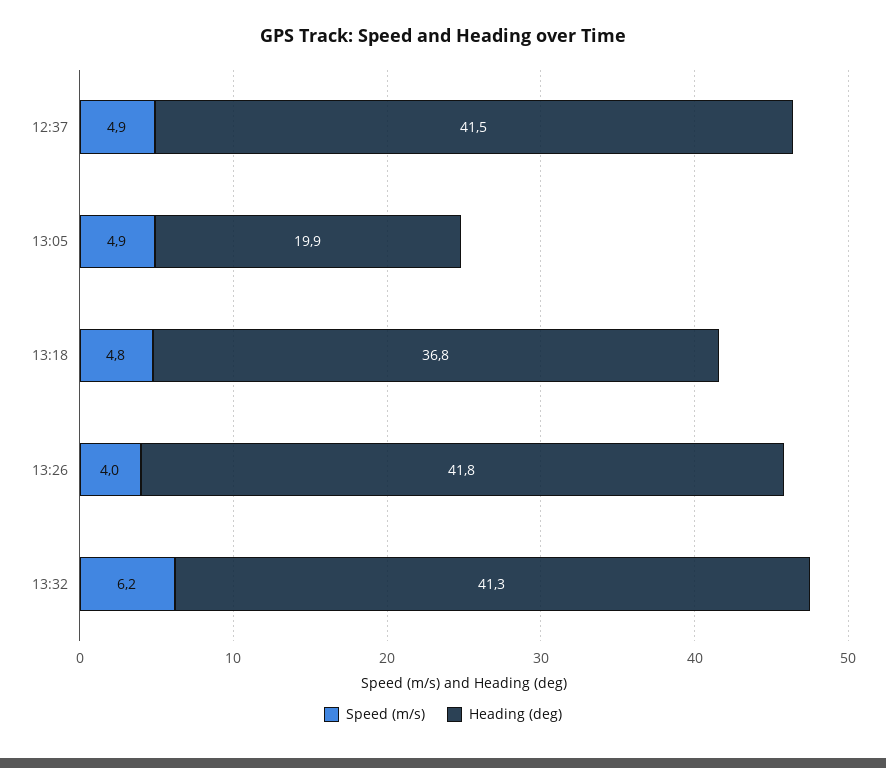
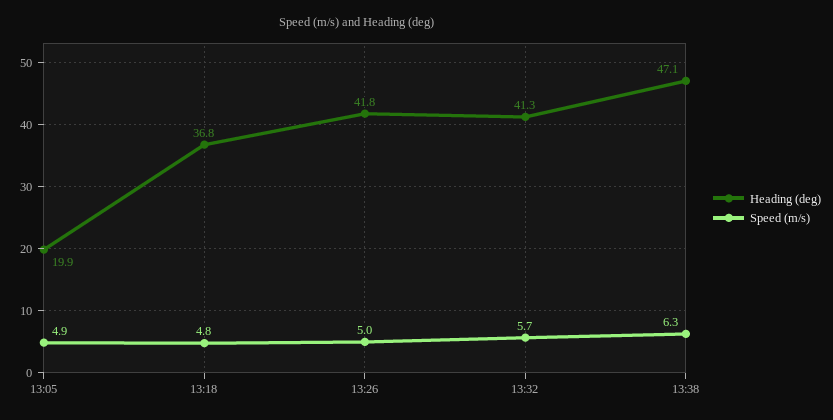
Speed (m/s), 12:37: 4.9 -> none
Heading (deg), 12:37: 41.5 -> none
Speed (m/s), 13:26: 4 -> 5
Speed (m/s), 13:32: 6.2 -> 5.7
Heading (deg), 13:38: none -> 47.1
Speed (m/s), 13:38: none -> 6.3

